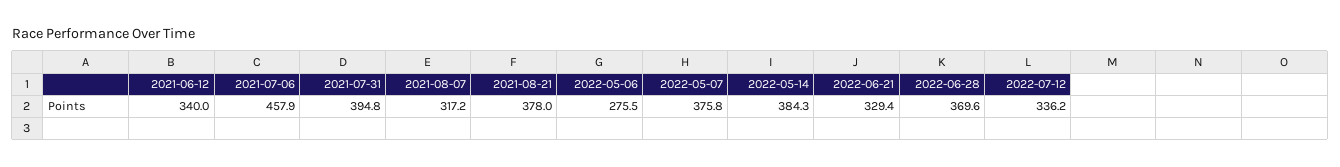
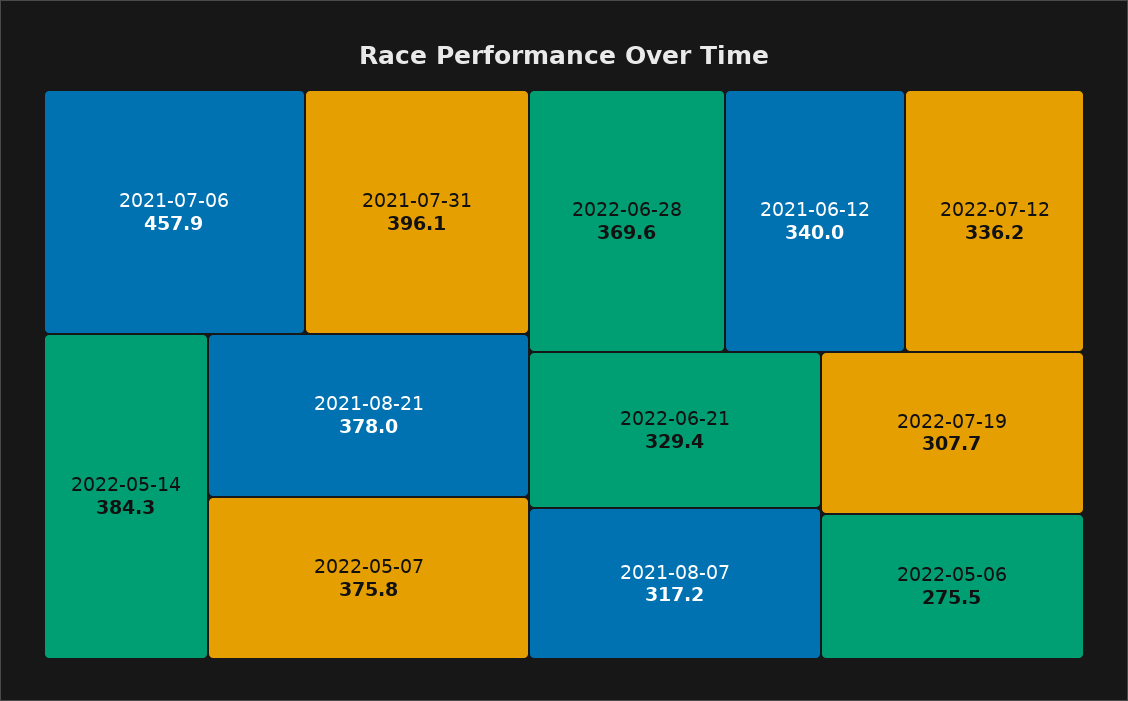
2021-07-31: 394.8 -> 396.1
2022-07-19: none -> 307.7

